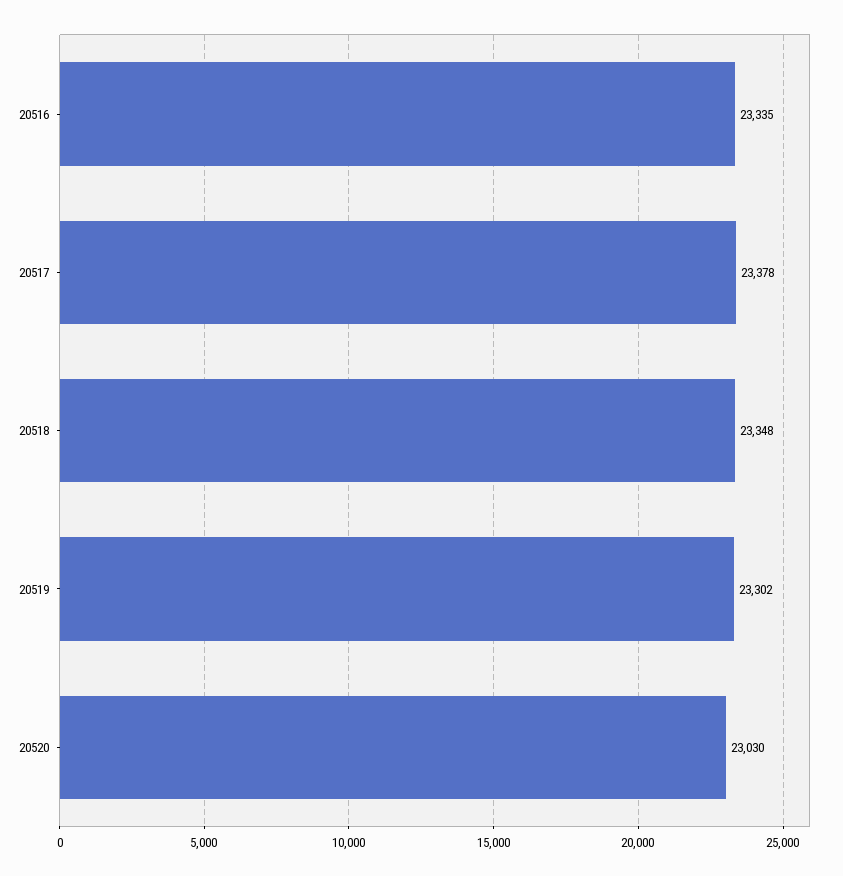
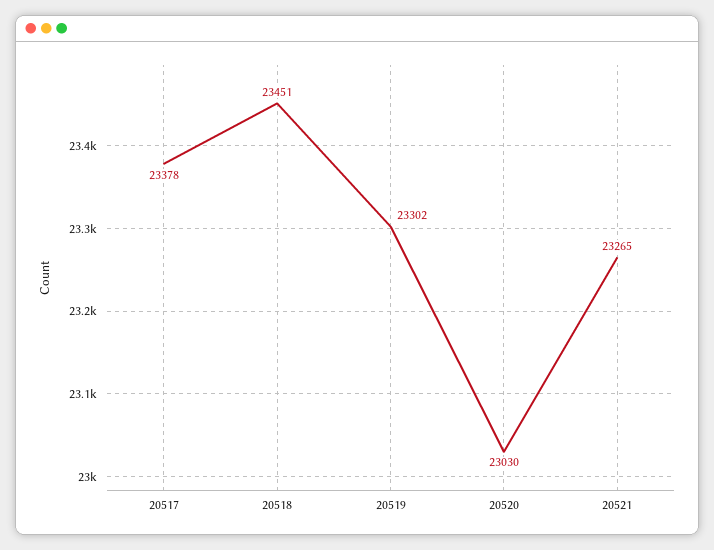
20516: 23335 -> none
20518: 23348 -> 23451
20521: none -> 23265

